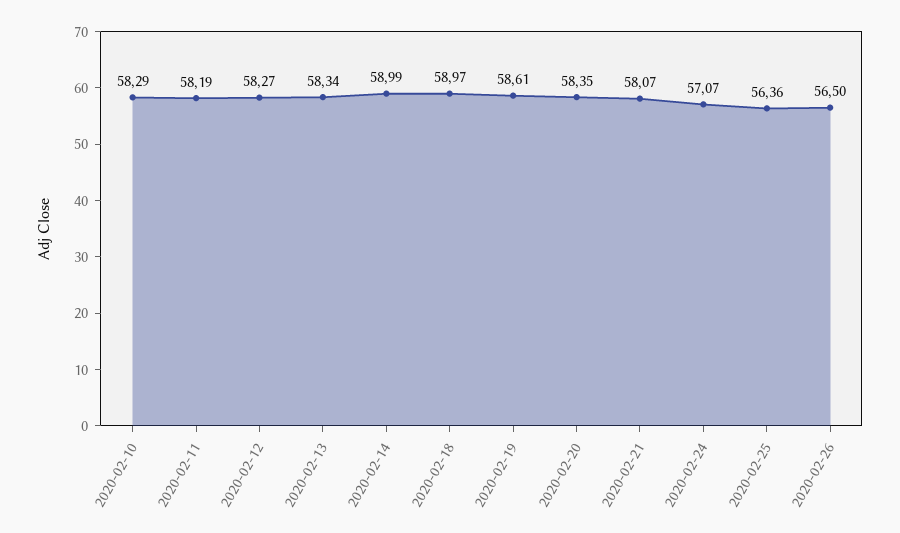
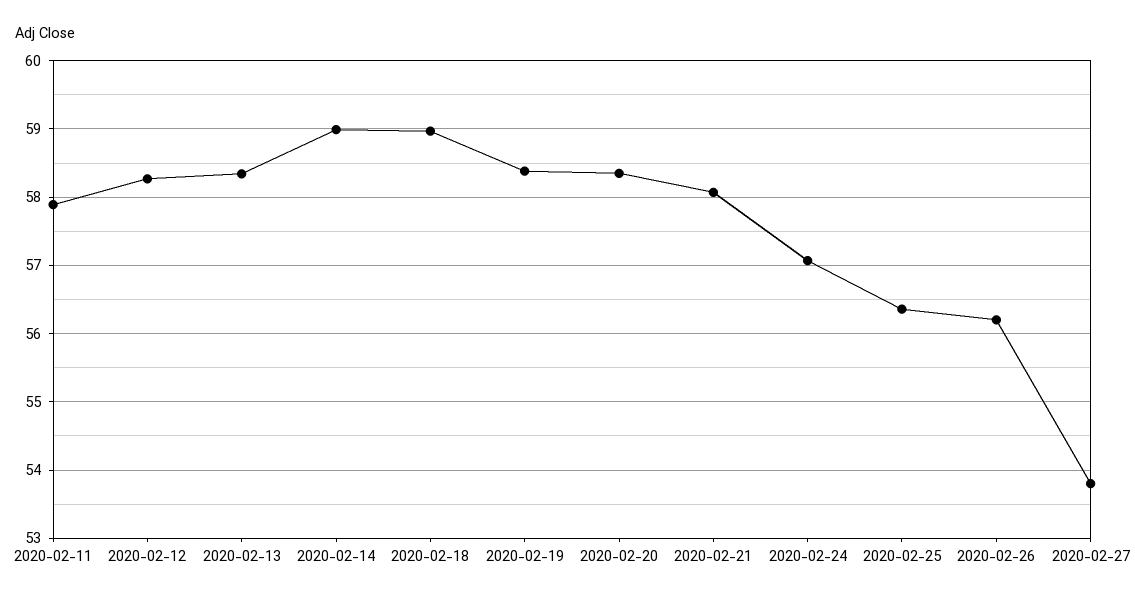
2020-02-10: 58.29 -> none
2020-02-11: 58.19 -> 57.9
2020-02-19: 58.61 -> 58.4
2020-02-26: 56.5 -> 56.2
2020-02-27: none -> 53.8

